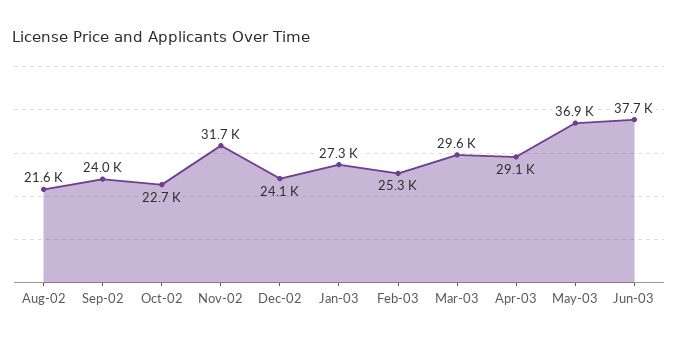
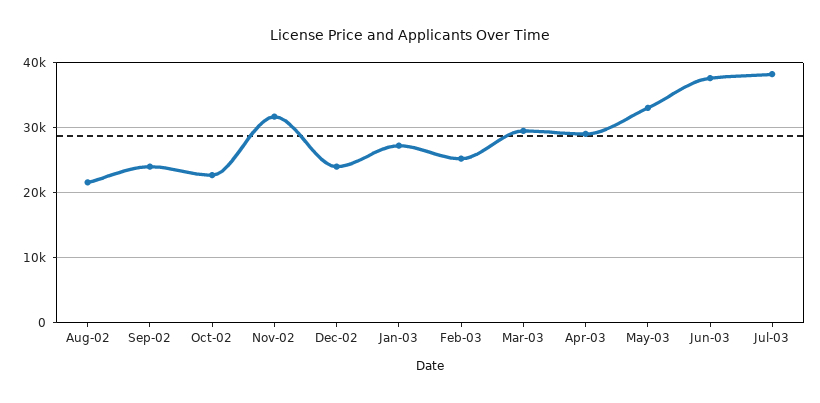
May-03: 36900 -> 33000
Jul-03: none -> 38000

